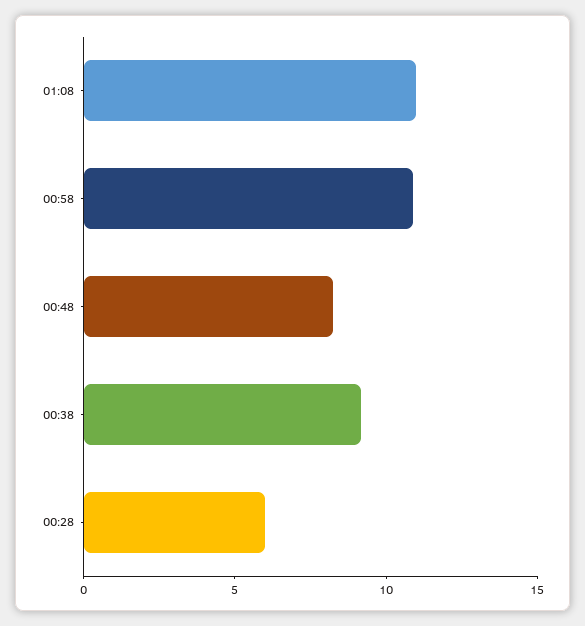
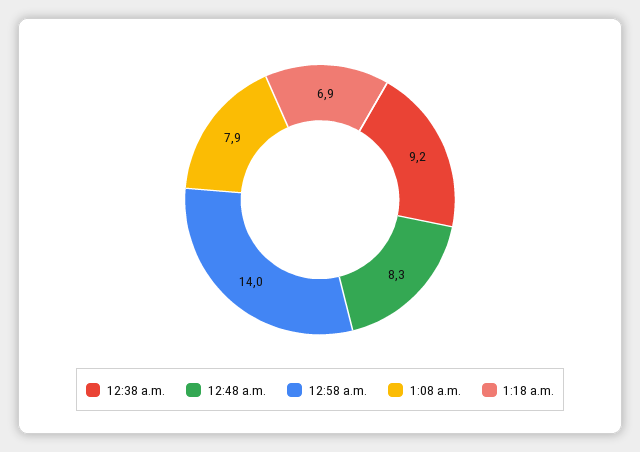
01:08: 11 -> 7.9
00:58: 11 -> 14
00:28: 6 -> none
1:18 a.m.: none -> 6.9

